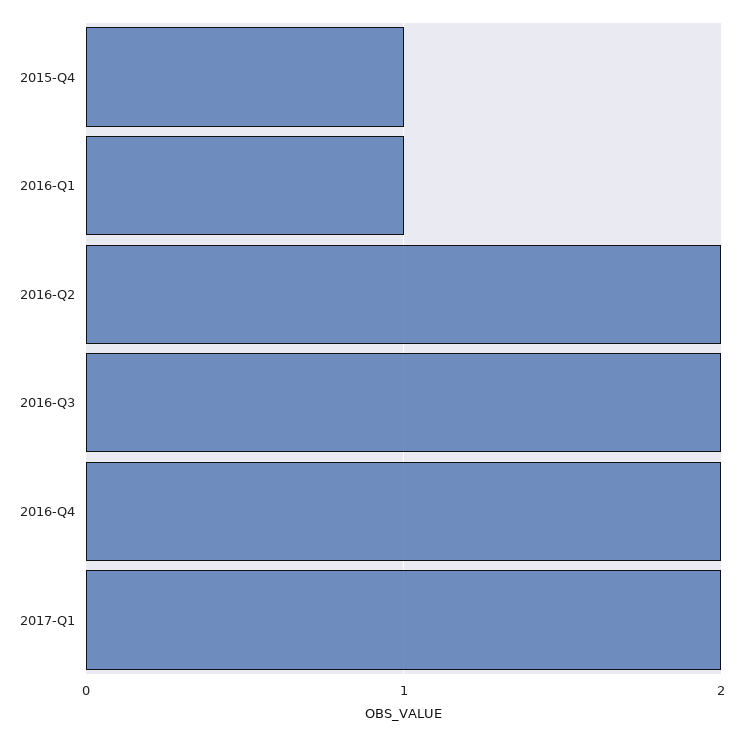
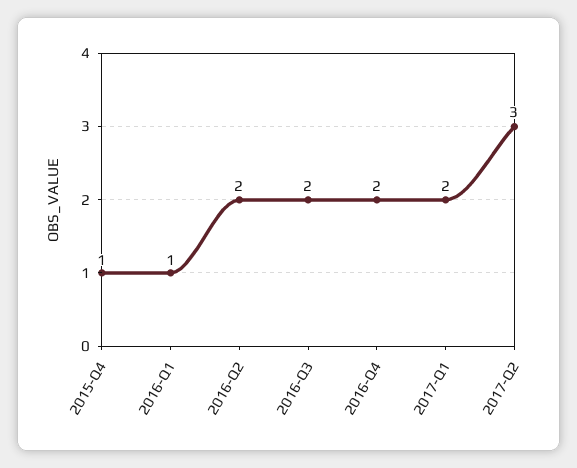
2017-Q2: none -> 3

